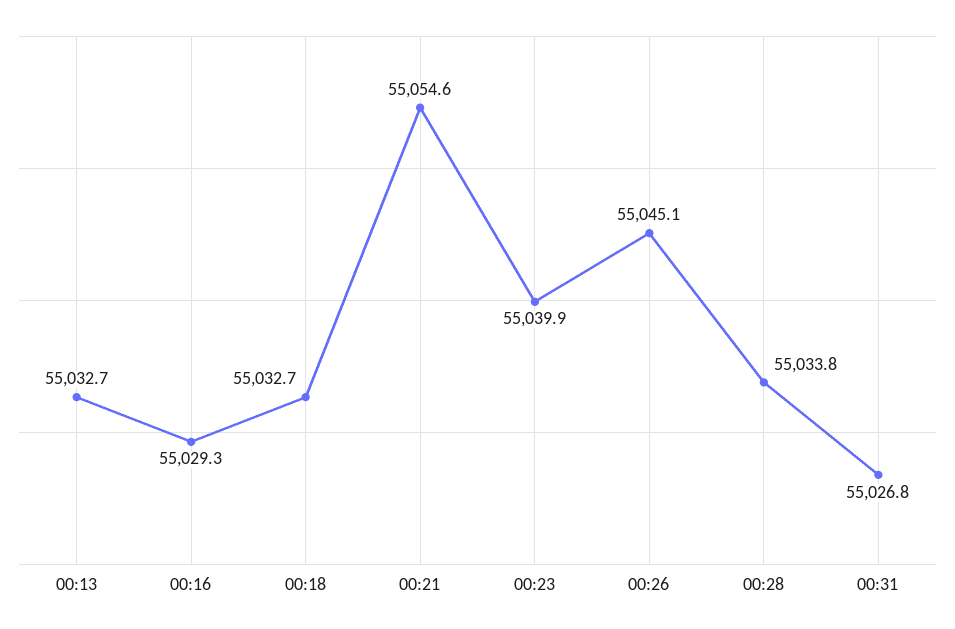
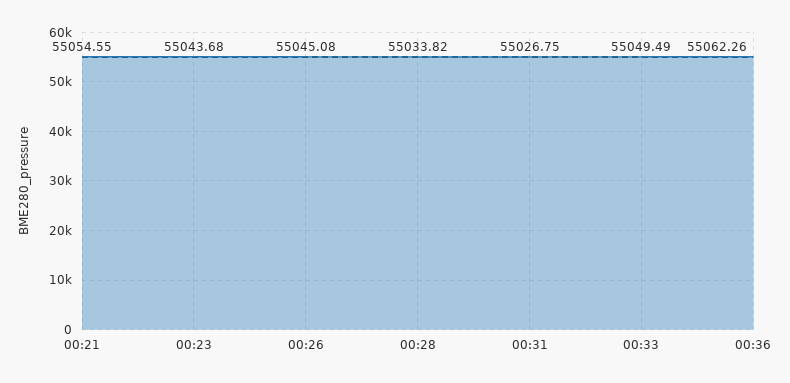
00:13: 55032.7 -> none
00:16: 55029.3 -> none
00:18: 55032.7 -> none
00:23: 55039.9 -> 55043.68
00:33: none -> 55049.49
00:36: none -> 55062.26

